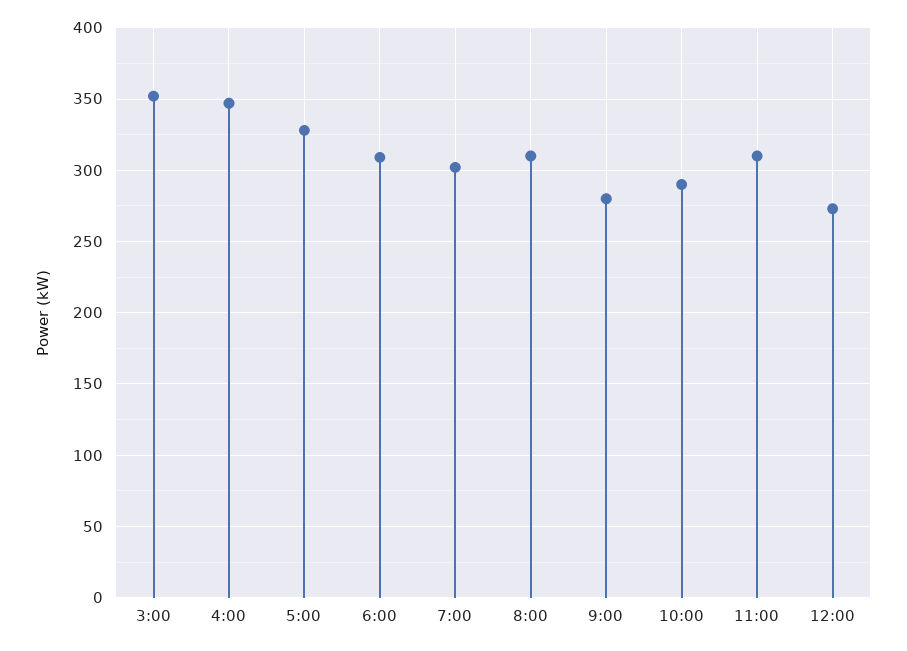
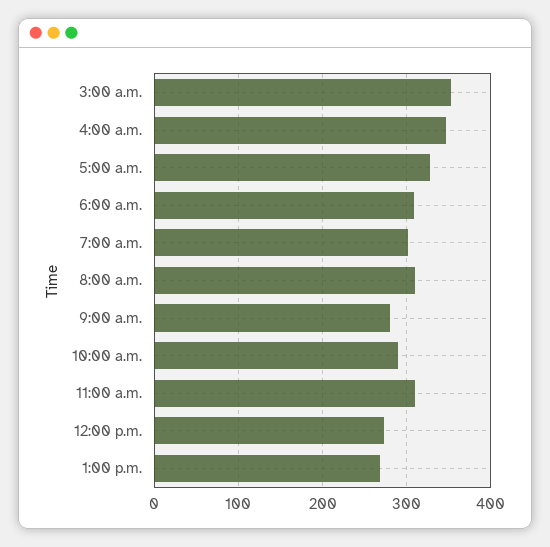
1:00 p.m.: none -> 270

